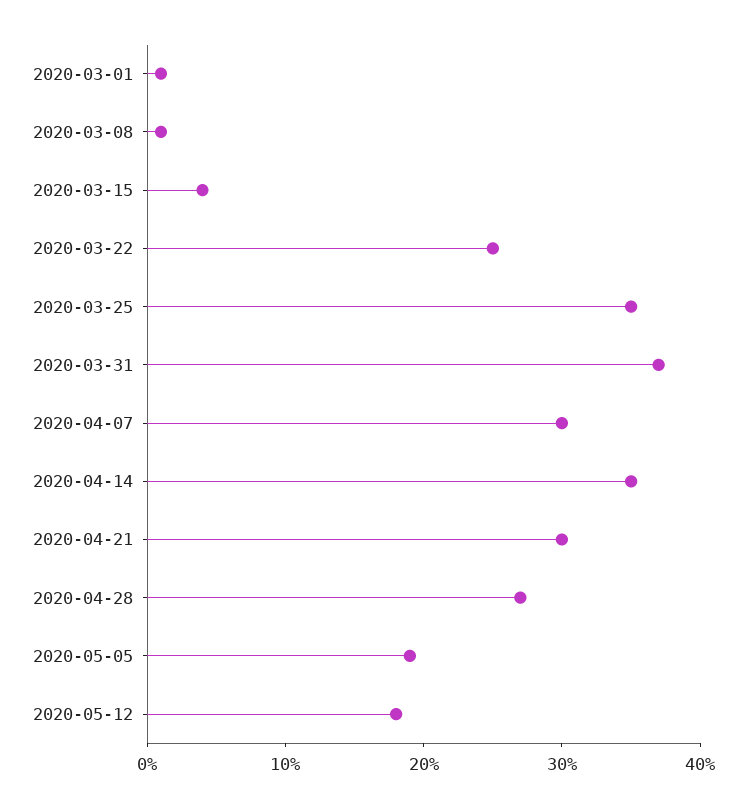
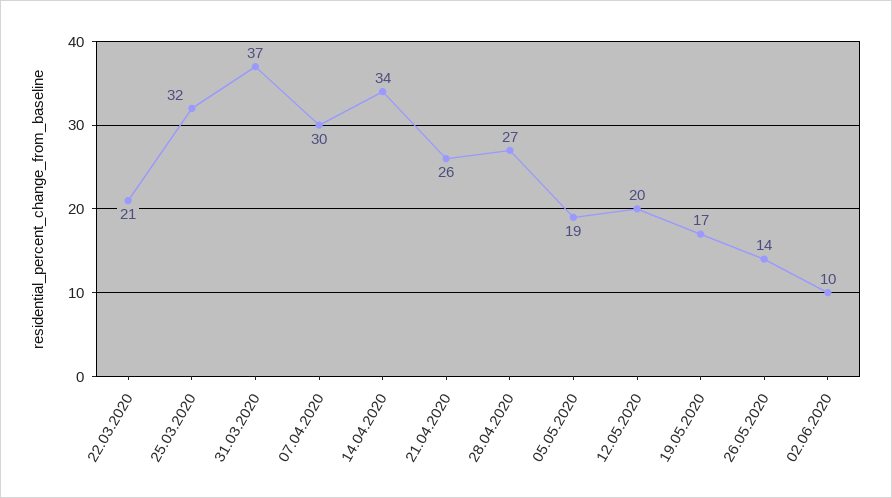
2020-03-01: 1 -> none
2020-03-08: 1 -> none
2020-03-15: 4 -> none
2020-03-22: 25 -> 21
2020-03-25: 35 -> 32
2020-04-14: 35 -> 34
2020-04-21: 30 -> 26
2020-05-12: 18 -> 20
19.05.2020: none -> 17
26.05.2020: none -> 14
02.06.2020: none -> 10

